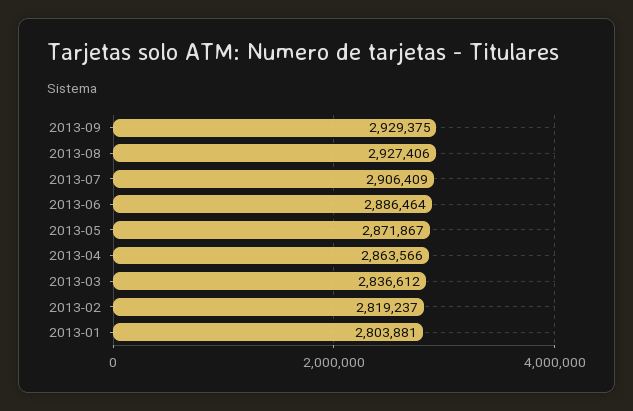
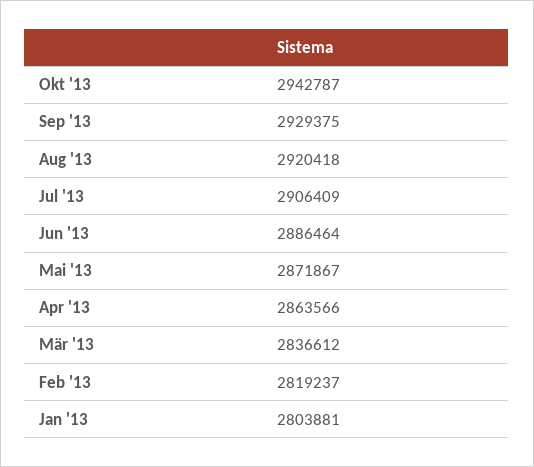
2013-08: 2927406 -> 2920418
Okt '13: none -> 2942787

